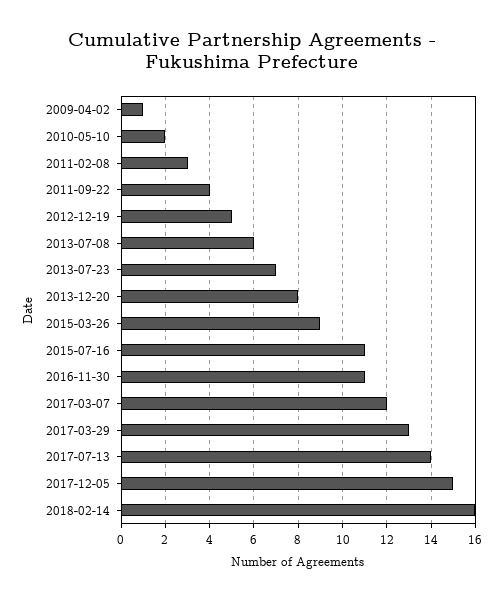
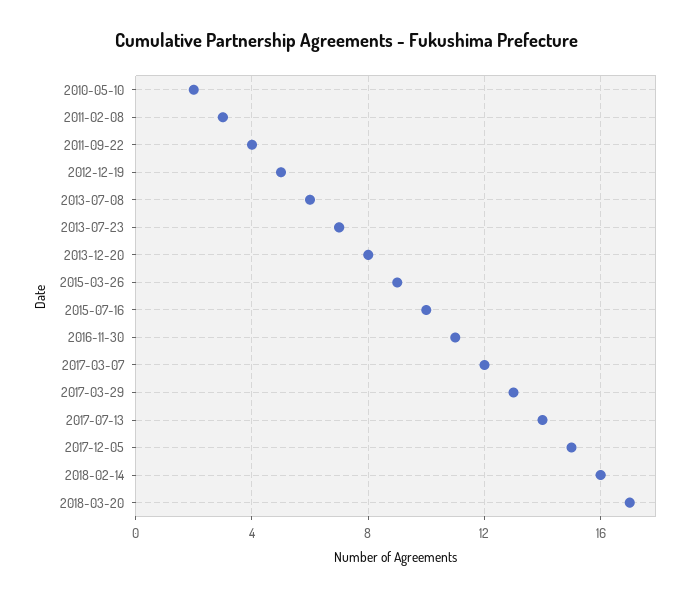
2009-04-02: 1 -> none
2015-07-16: 11 -> 10
2018-03-20: none -> 17

